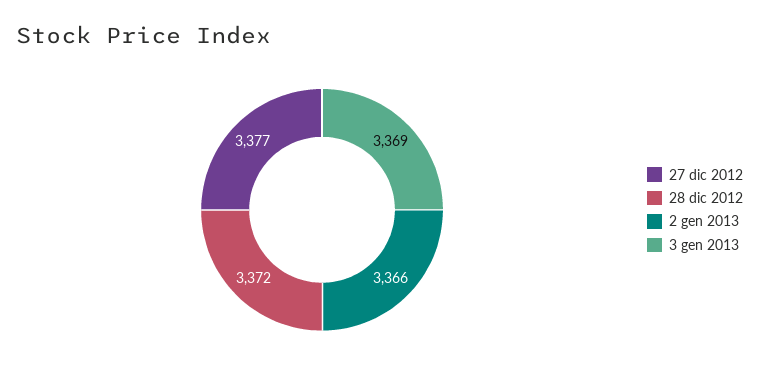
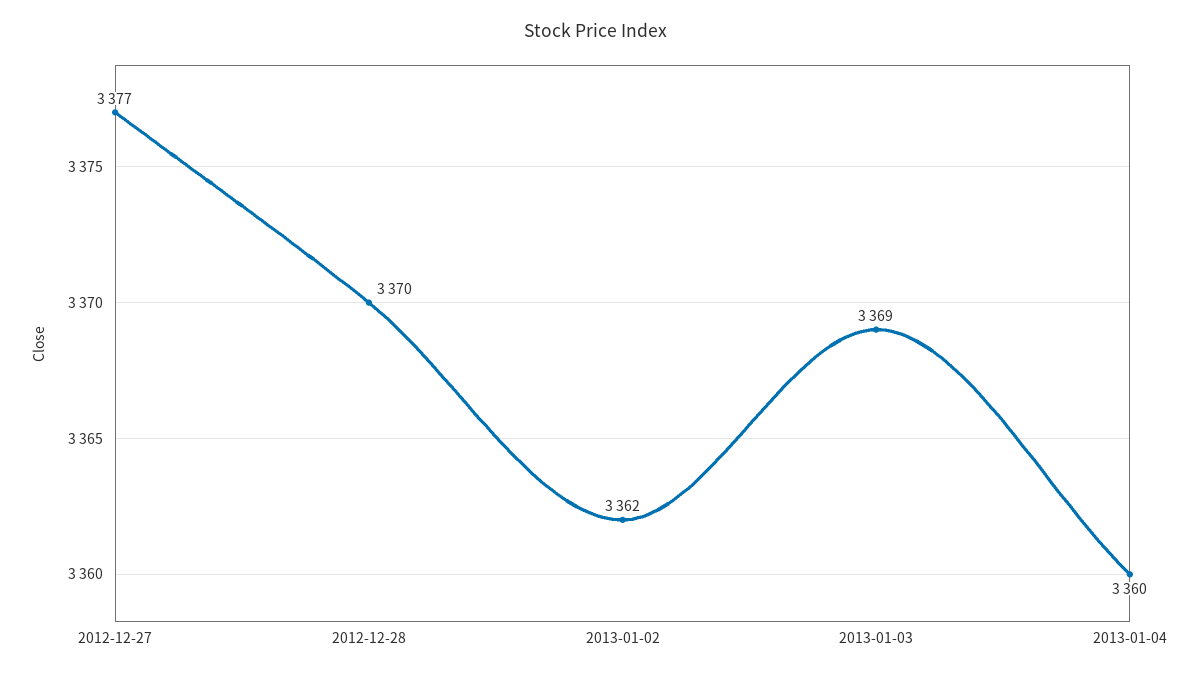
28 dic 2012: 3372 -> 3370
2 gen 2013: 3366 -> 3362
2013-01-04: none -> 3360

